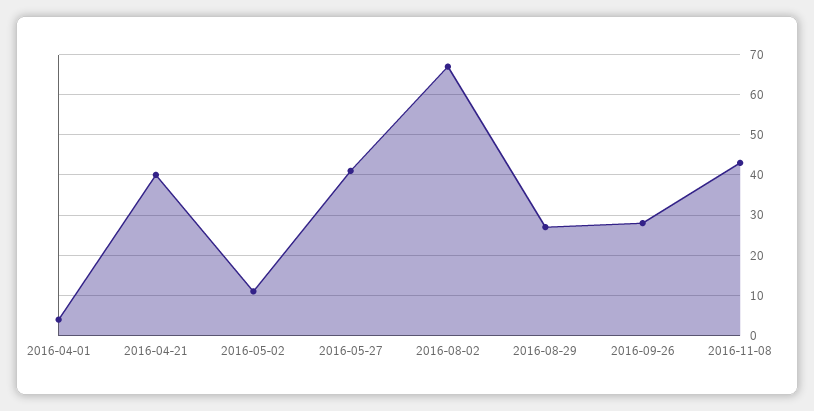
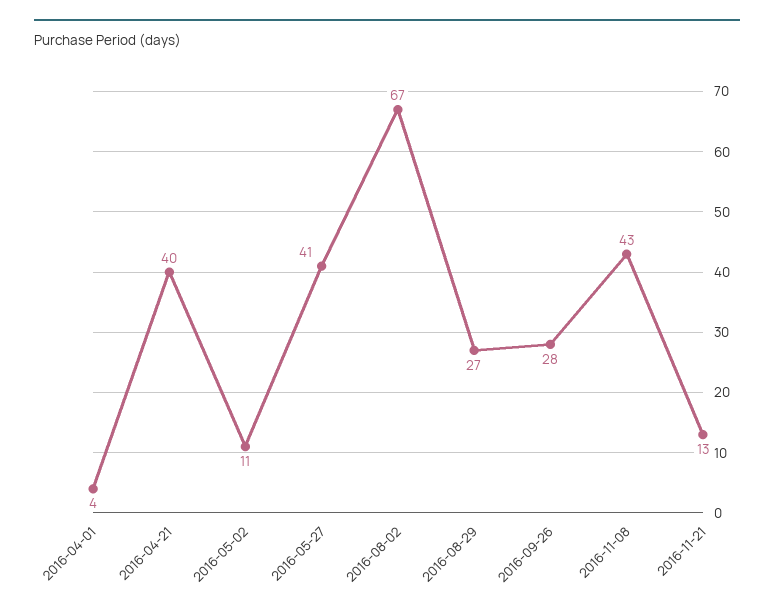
2016-11-21: none -> 13

